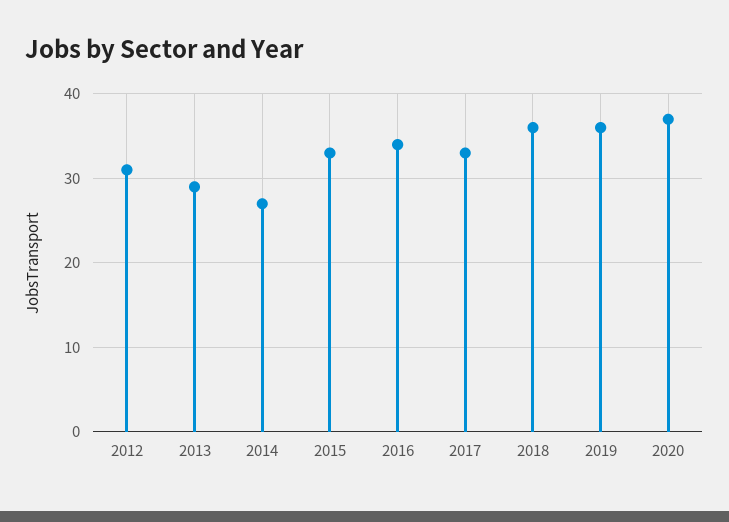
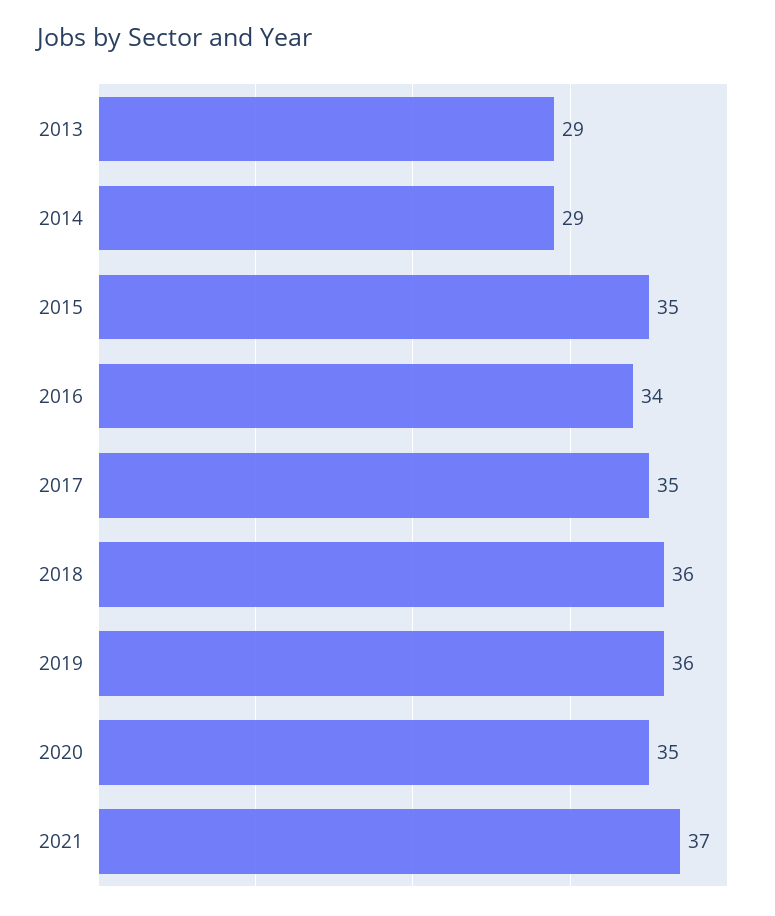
2012: 31 -> none
2014: 27 -> 29
2015: 33 -> 35
2017: 33 -> 35
2020: 37 -> 35
2021: none -> 37

